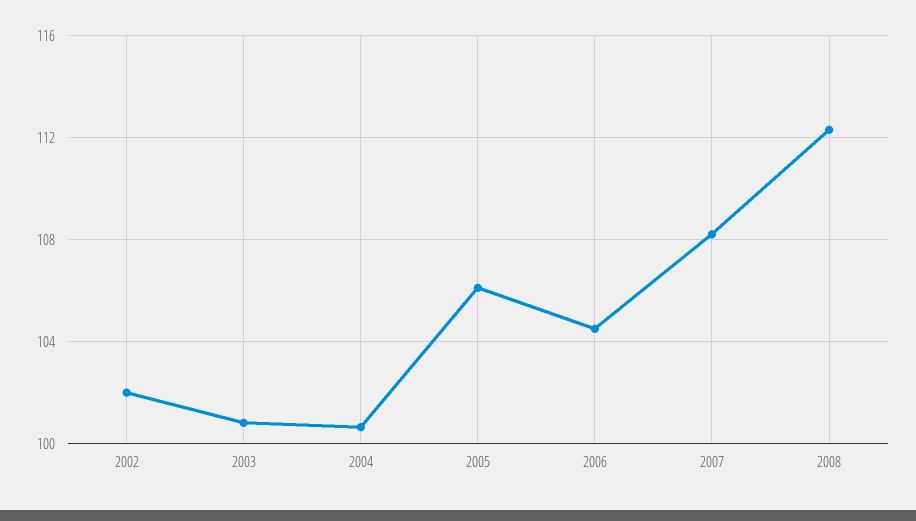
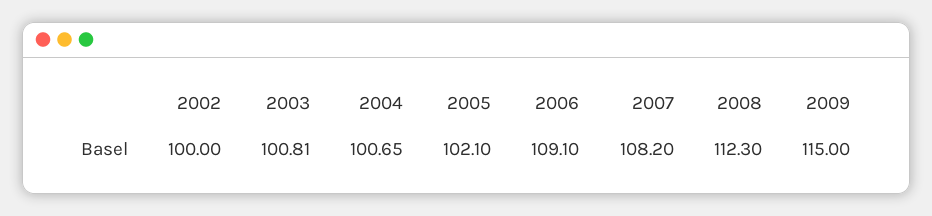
2002: 102 -> 100
2005: 106 -> 102.1
2006: 104.5 -> 109.1
2009: none -> 115

